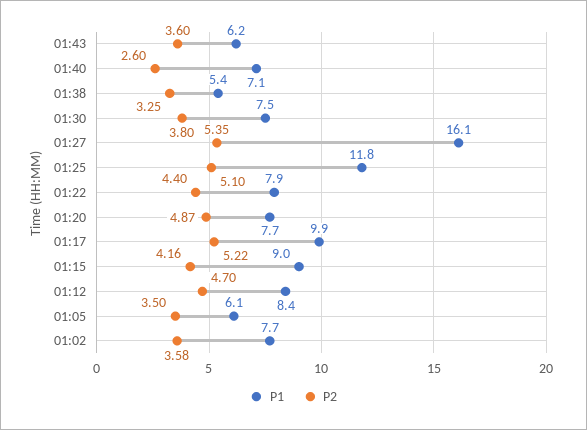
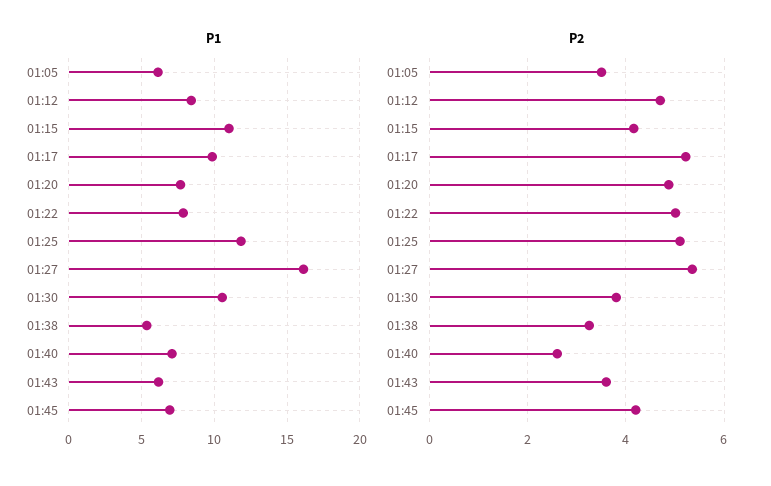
P1, 01:30: 7.5 -> 10.5
P2, 01:22: 4.4 -> 5
P1, 01:15: 9 -> 11
P1, 01:02: 7.7 -> none
P2, 01:02: 3.58 -> none
P1, 01:45: none -> 7
P2, 01:45: none -> 4.2

